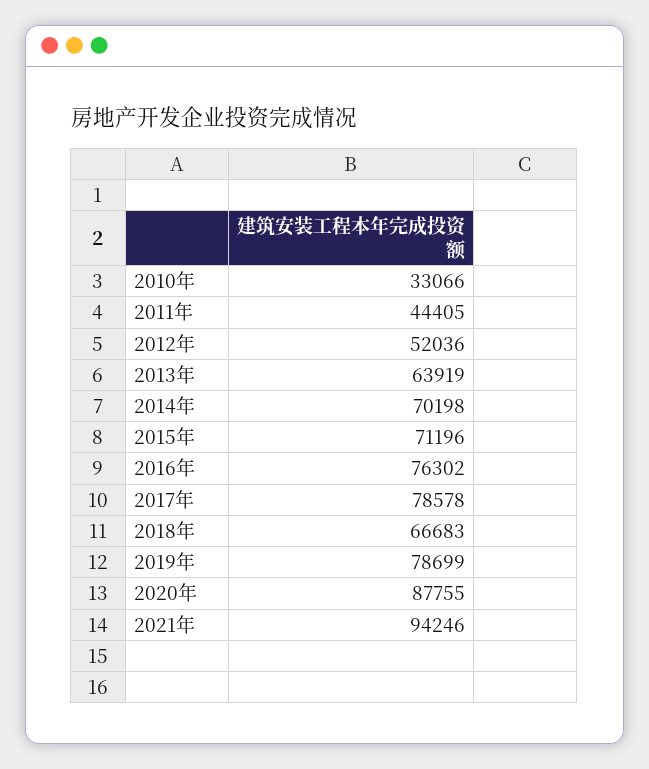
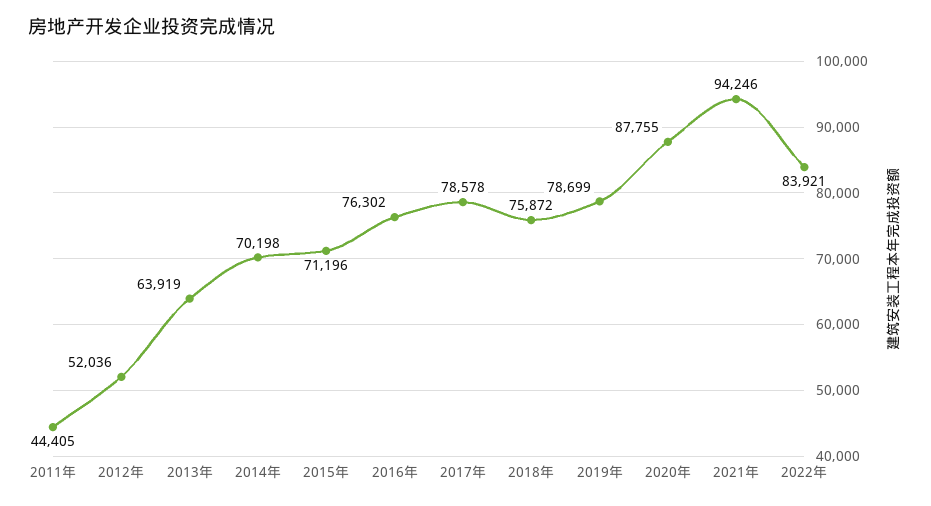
2010年: 33066 -> none
2018年: 66683 -> 75872
2022年: none -> 83921

